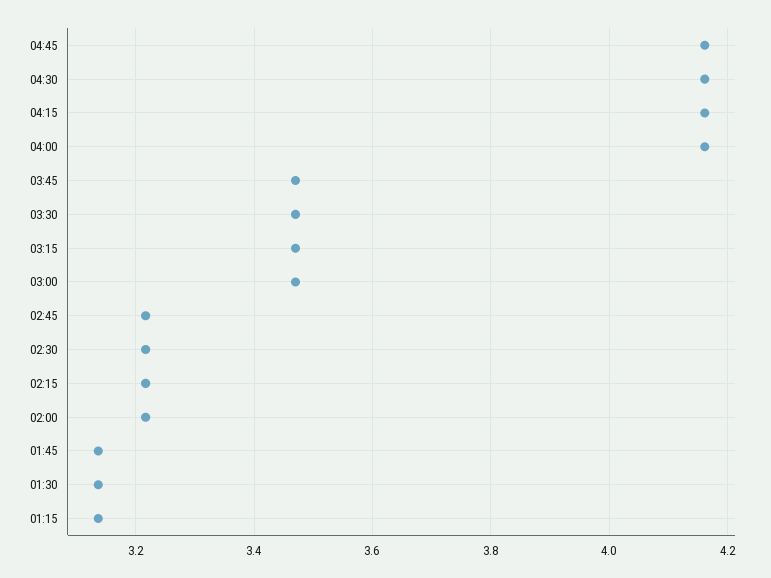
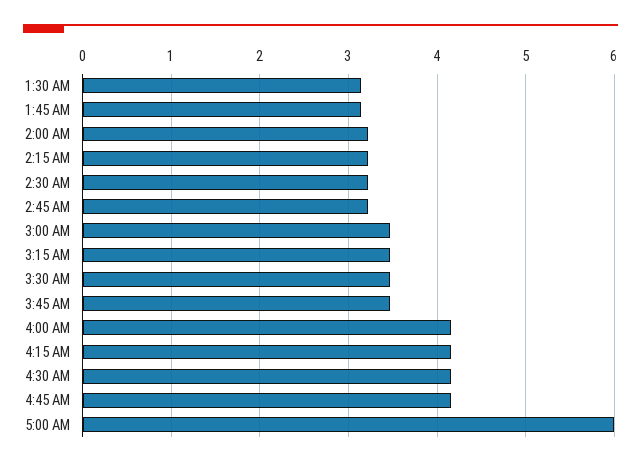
01:15: 3.14 -> none
5:00 AM: none -> 6

